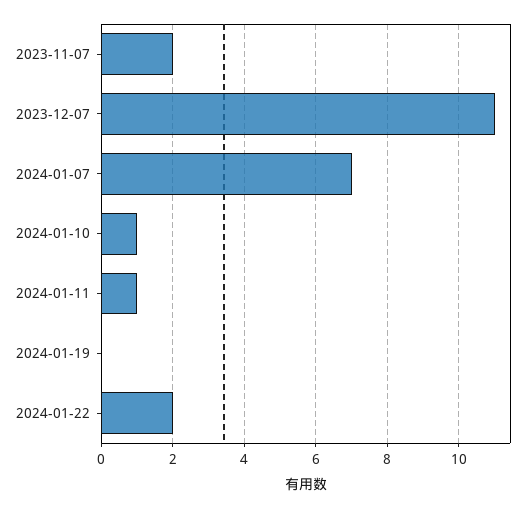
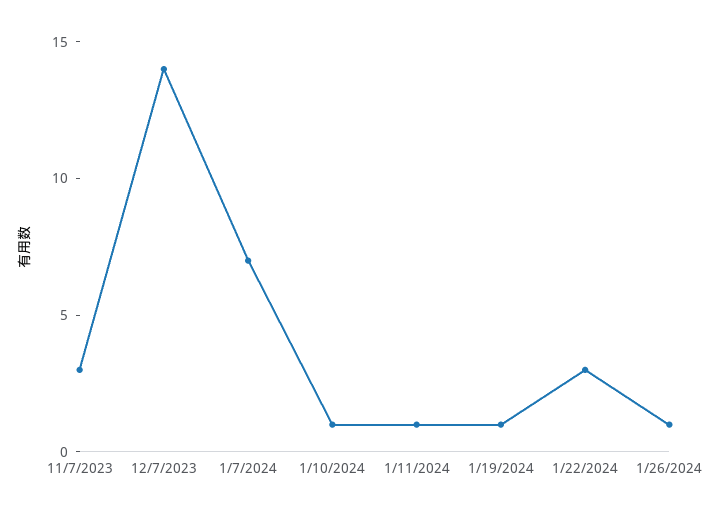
2023-11-07: 2 -> 3
2023-12-07: 11 -> 14
2024-01-19: 0 -> 1
2024-01-22: 2 -> 3
1/26/2024: none -> 1

